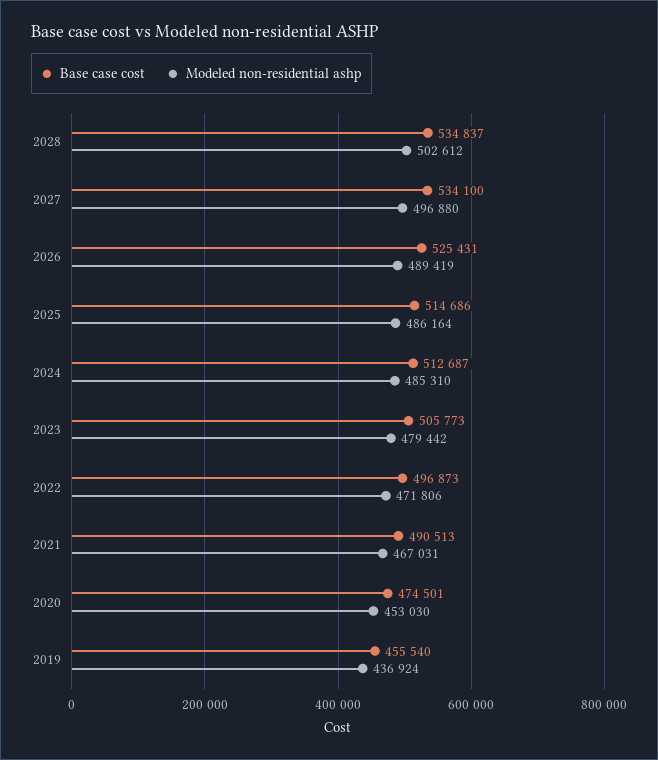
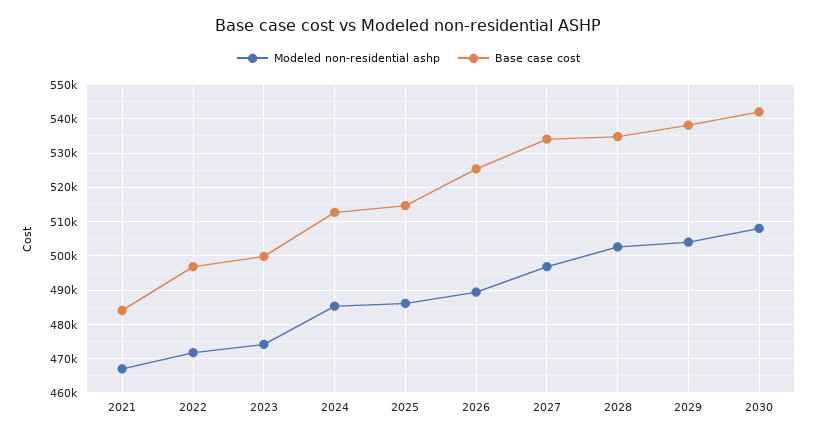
Base case cost, 2023: 505773 -> 500000
Modeled non-residential ashp, 2023: 479442 -> 474000
Base case cost, 2021: 490513 -> 484000
Base case cost, 2020: 474501 -> none
Modeled non-residential ashp, 2020: 453030 -> none
Base case cost, 2019: 455540 -> none
Modeled non-residential ashp, 2019: 436924 -> none
Modeled non-residential ashp, 2029: none -> 504000
Base case cost, 2029: none -> 538000
Modeled non-residential ashp, 2030: none -> 508000
Base case cost, 2030: none -> 542000

